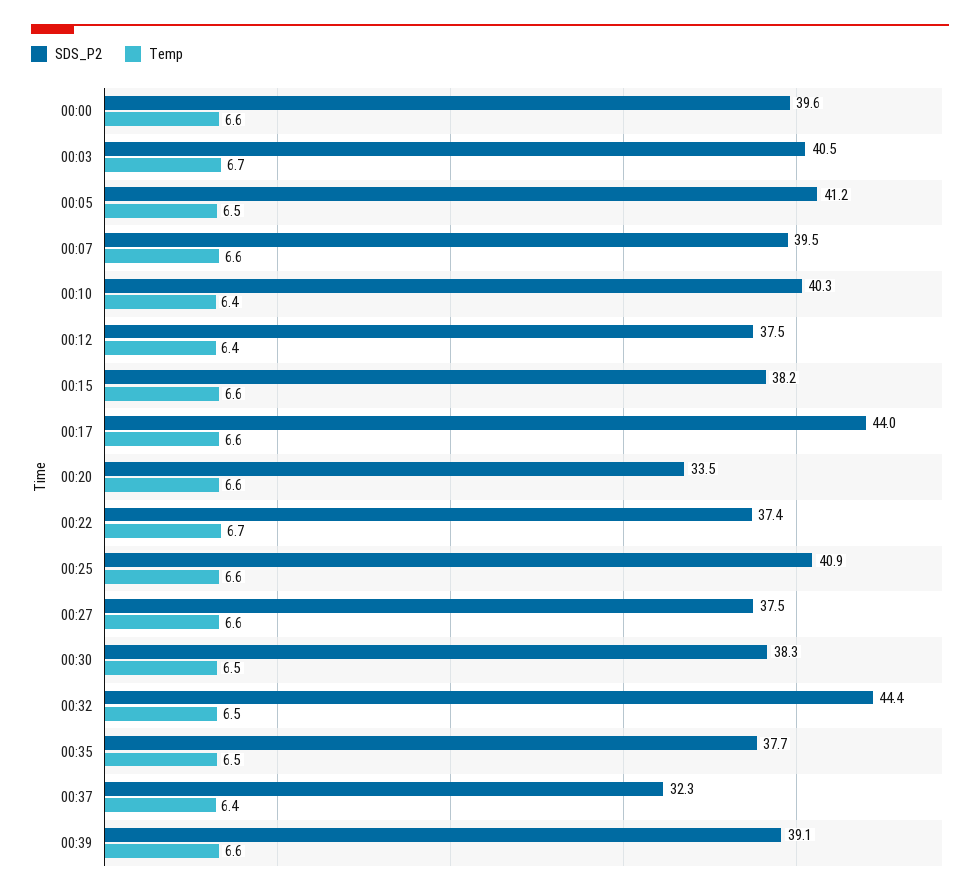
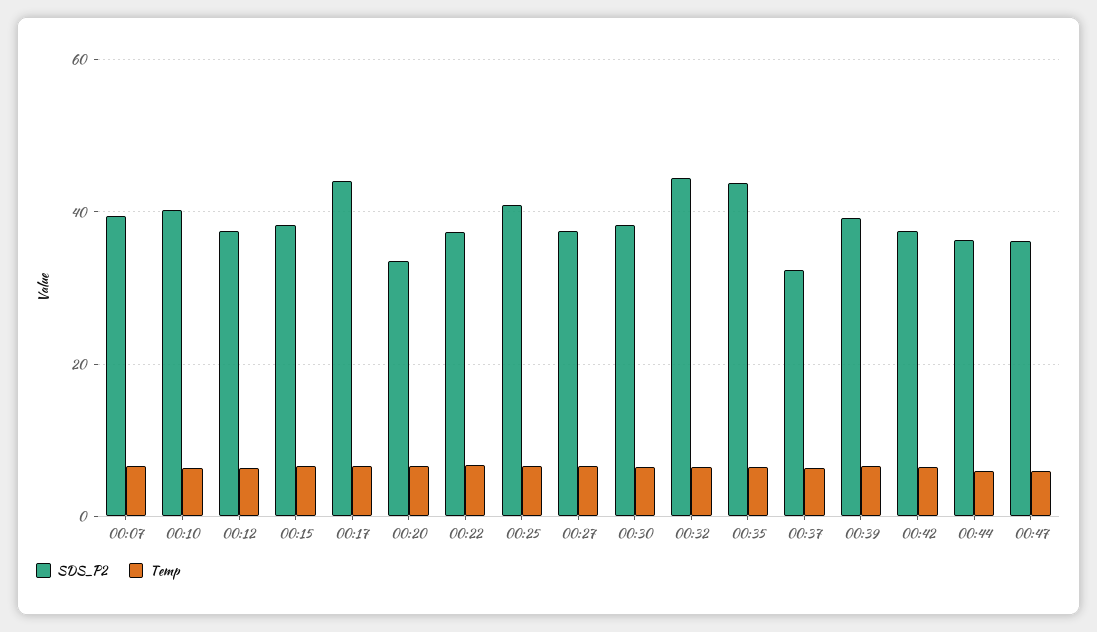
SDS_P2, 00:00: 39.6 -> none
Temp, 00:00: 6.6 -> none
SDS_P2, 00:03: 40.5 -> none
Temp, 00:03: 6.7 -> none
SDS_P2, 00:05: 41.2 -> none
Temp, 00:05: 6.5 -> none
SDS_P2, 00:35: 37.7 -> 44
SDS_P2, 00:42: none -> 38
Temp, 00:42: none -> 6
SDS_P2, 00:44: none -> 36
Temp, 00:44: none -> 6
SDS_P2, 00:47: none -> 36
Temp, 00:47: none -> 6

